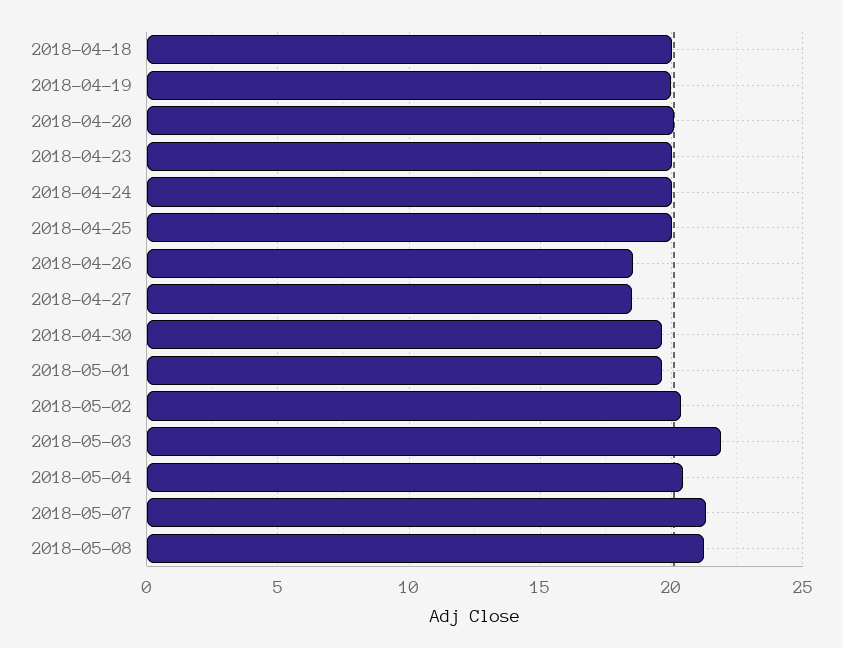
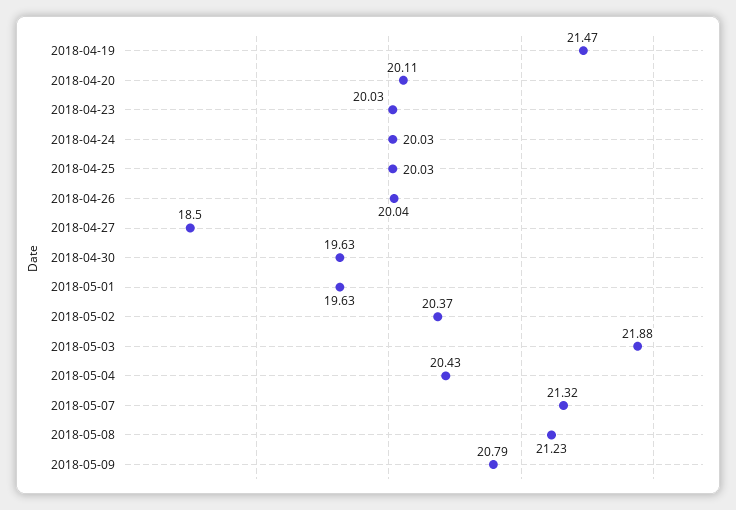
2018-04-18: 20 -> none
2018-04-19: 20 -> 21.47
2018-04-26: 18.5 -> 20.04
2018-05-09: none -> 20.79

